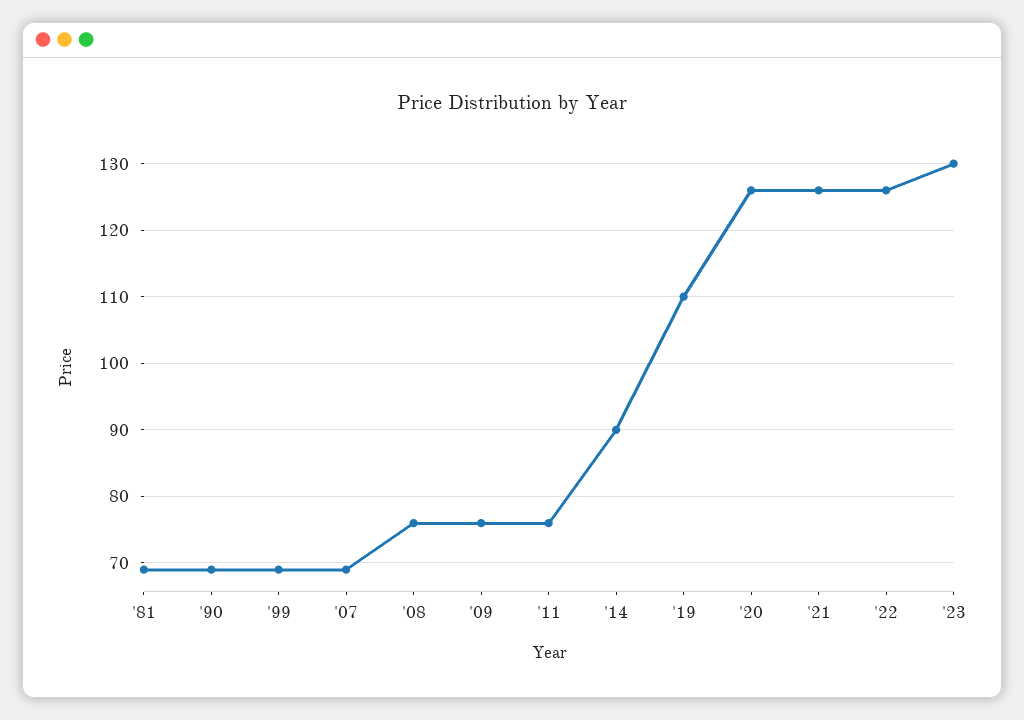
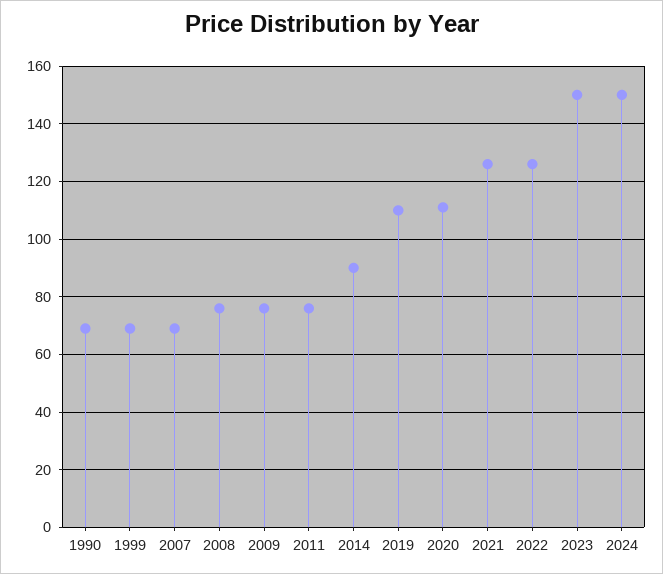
'81: 69 -> none
'20: 126 -> 110
'23: 130 -> 150
2024: none -> 150

